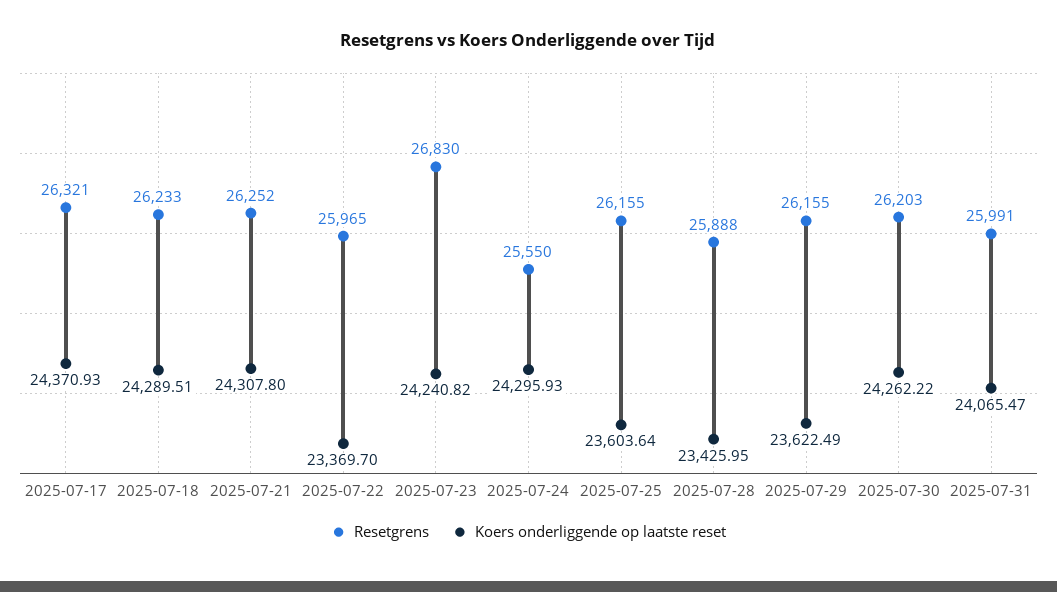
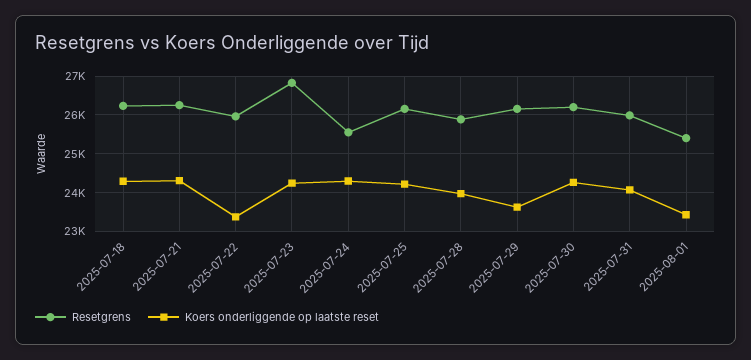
Resetgrens, 2025-07-17: 26321 -> none
Koers onderliggende op laatste reset, 2025-07-17: 24370.93 -> none
Koers onderliggende op laatste reset, 2025-07-25: 23603.64 -> 24200
Koers onderliggende op laatste reset, 2025-07-28: 23425.95 -> 24000
Resetgrens, 2025-08-01: none -> 25400
Koers onderliggende op laatste reset, 2025-08-01: none -> 23400

